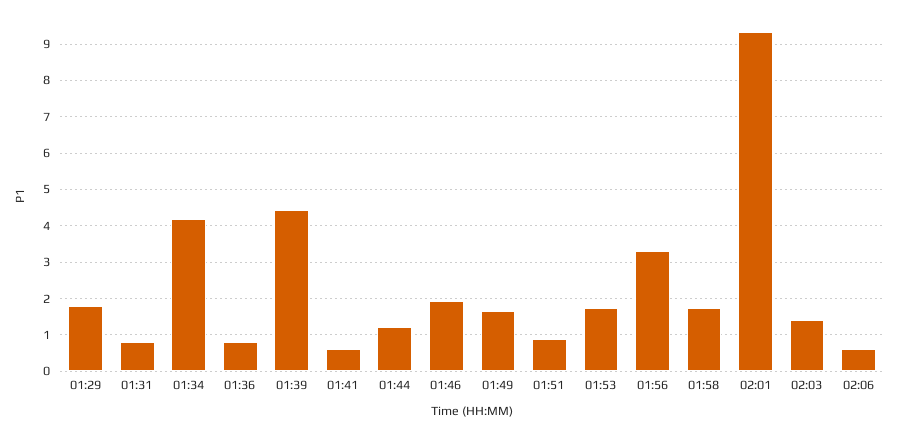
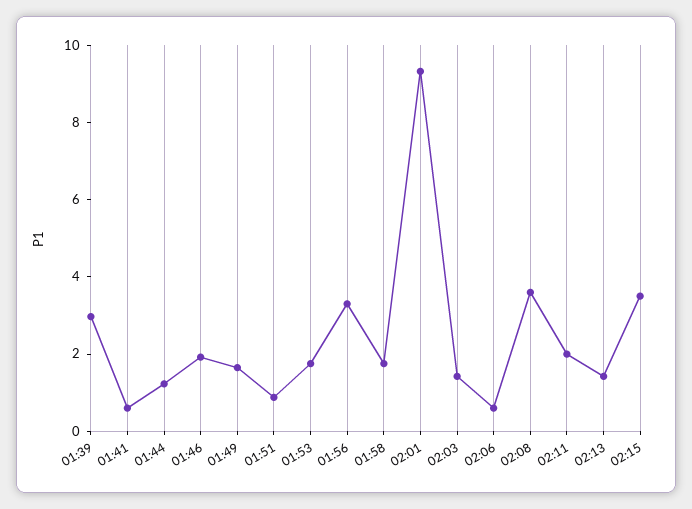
01:29: 1.8 -> none
01:31: 0.8 -> none
01:34: 4.2 -> none
01:36: 0.8 -> none
01:39: 4.4 -> 3
02:08: none -> 3.5
02:11: none -> 2
02:13: none -> 1.5
02:15: none -> 3.5

